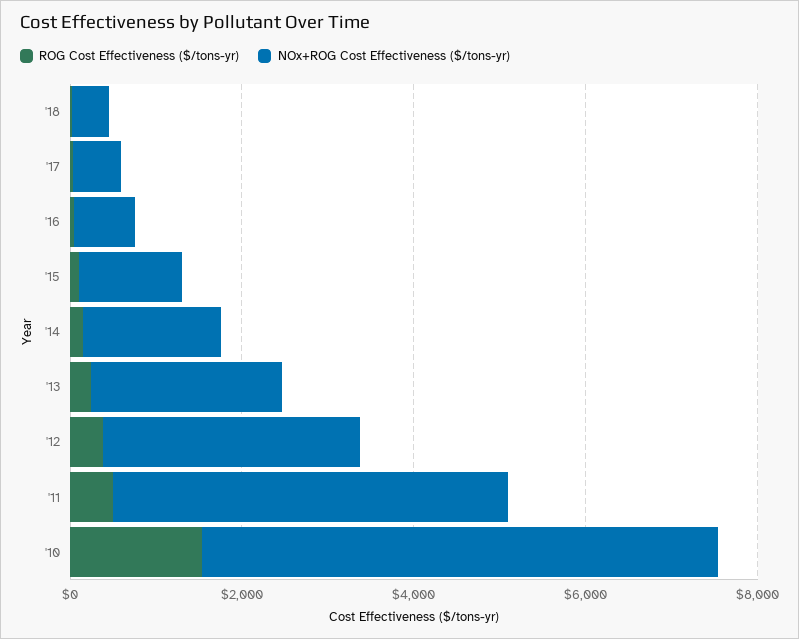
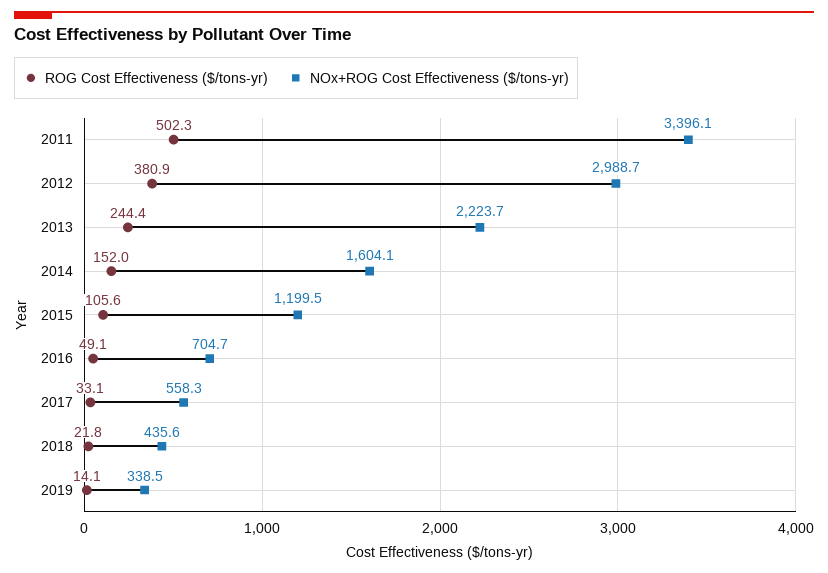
NOx+ROG Cost Effectiveness ($/tons-yr), '11: 4500 -> 3396.1
ROG Cost Effectiveness ($/tons-yr), '10: 1500 -> none
NOx+ROG Cost Effectiveness ($/tons-yr), '10: 6000 -> none
ROG Cost Effectiveness ($/tons-yr), 2019: none -> 14.1
NOx+ROG Cost Effectiveness ($/tons-yr), 2019: none -> 338.5

